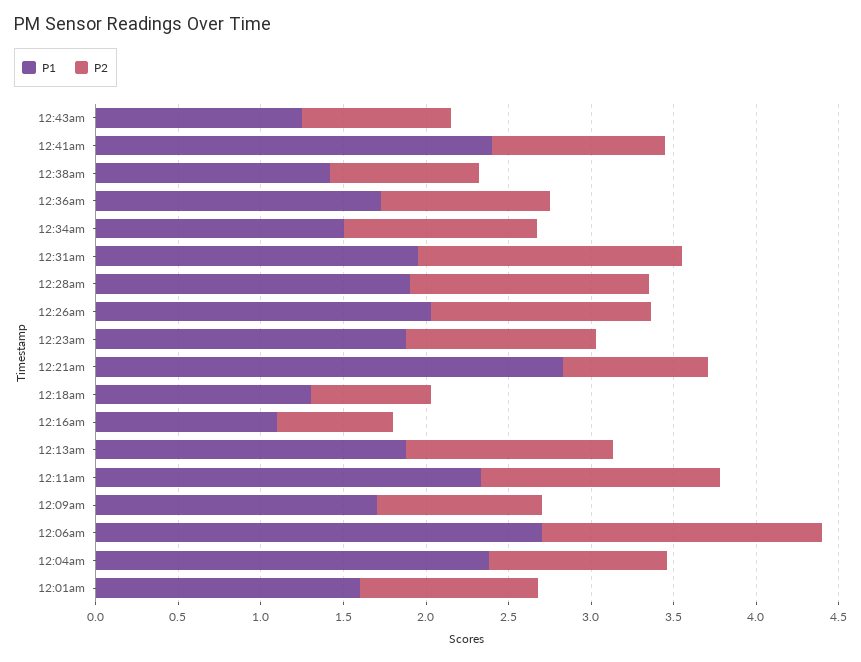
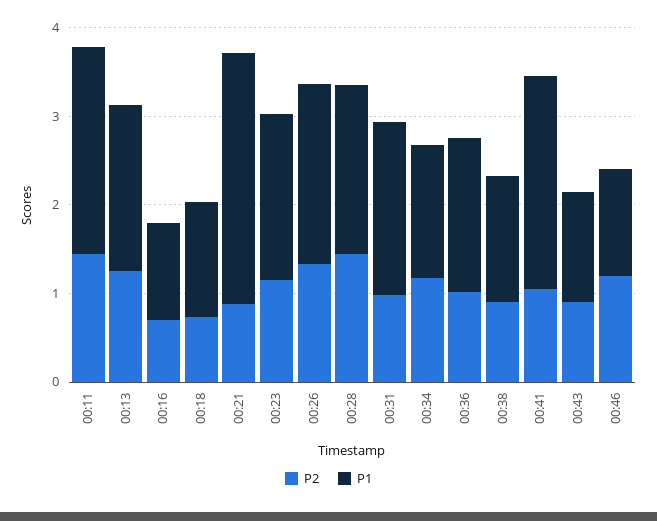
P2, 12:31am: 1.6 -> 1
P1, 12:09am: 1.7 -> none
P2, 12:09am: 1 -> none
P1, 12:06am: 2.7 -> none
P2, 12:06am: 1.7 -> none
P1, 12:04am: 2.4 -> none
P2, 12:04am: 1.1 -> none
P1, 12:01am: 1.6 -> none
P2, 12:01am: 1.1 -> none
P2, 00:46: none -> 1.2
P1, 00:46: none -> 1.2

